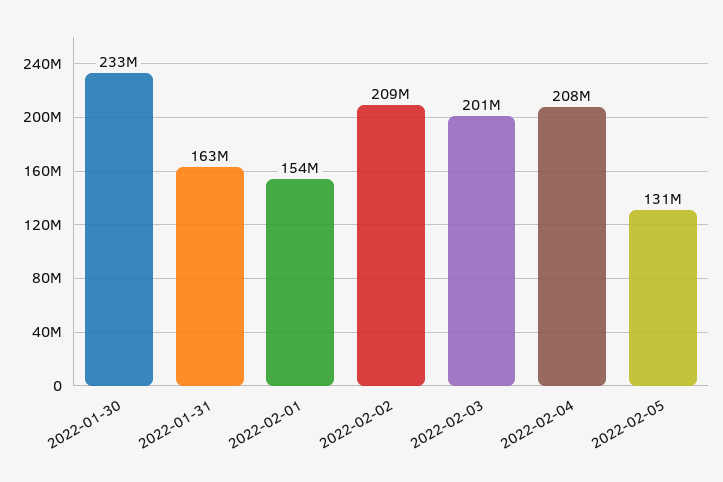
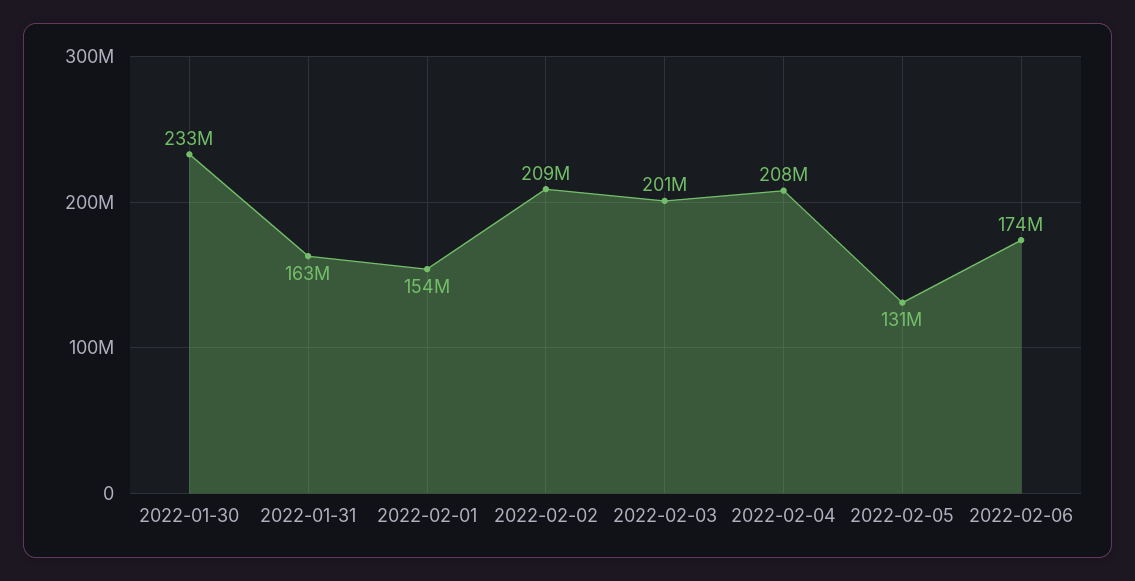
2022-02-06: none -> 174000000

